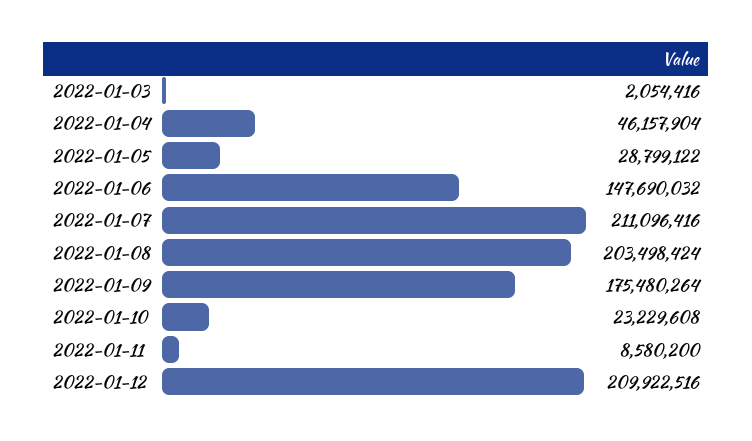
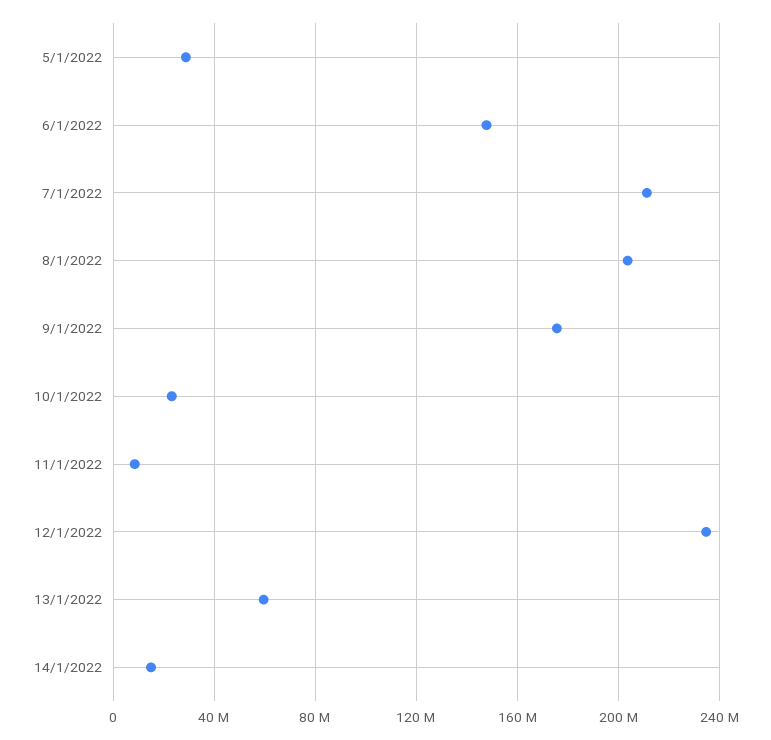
2022-01-03: 2054416 -> none
2022-01-04: 46157904 -> none
2022-01-12: 209922516 -> 235000000
13/1/2022: none -> 60000000
14/1/2022: none -> 15000000

